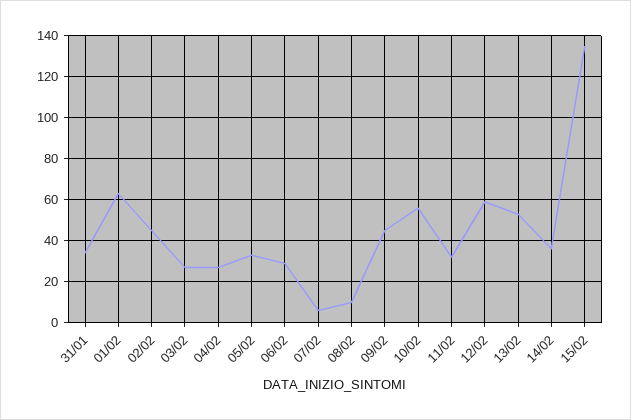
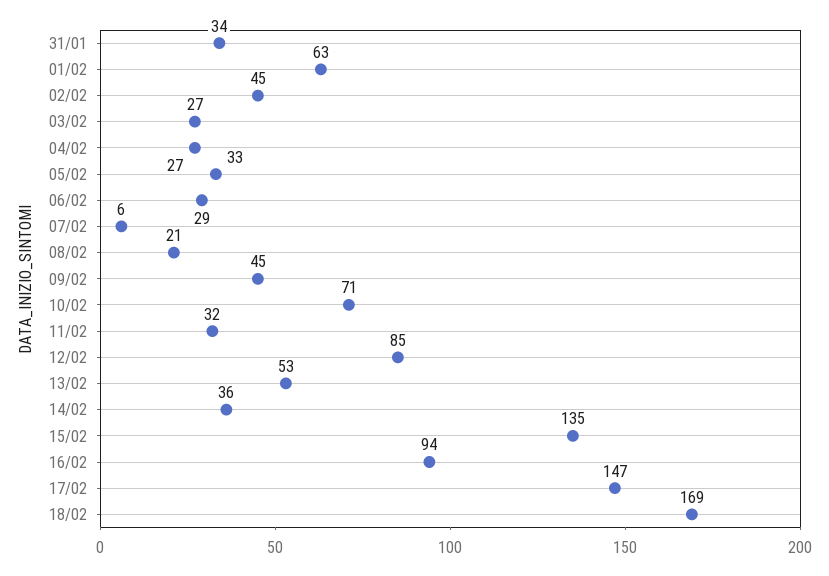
08/02: 10 -> 21
10/02: 55 -> 71
12/02: 60 -> 85
16/02: none -> 94
17/02: none -> 147
18/02: none -> 169

